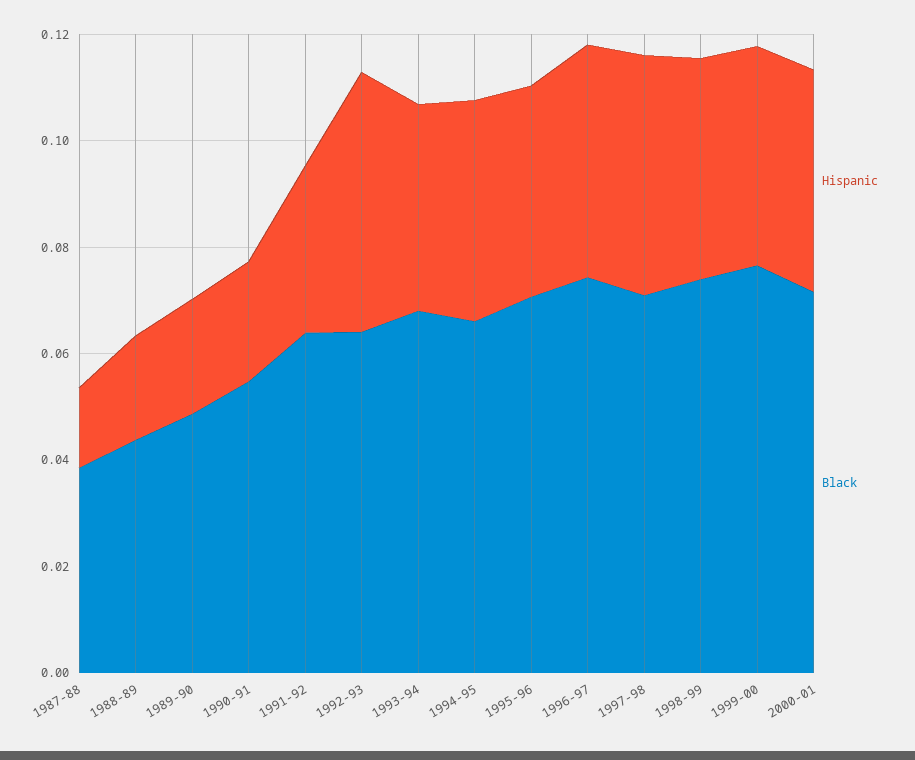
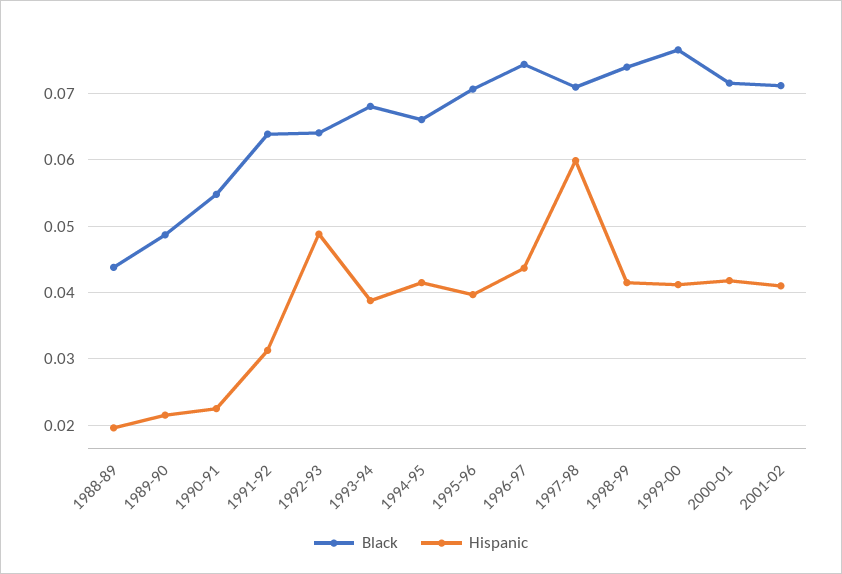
Hispanic, 1987-88: 0.015 -> none
Black, 1987-88: 0.04 -> none
Hispanic, 1997-98: 0.045 -> 0.06
Black, 2001-02: none -> 0.071
Hispanic, 2001-02: none -> 0.041

